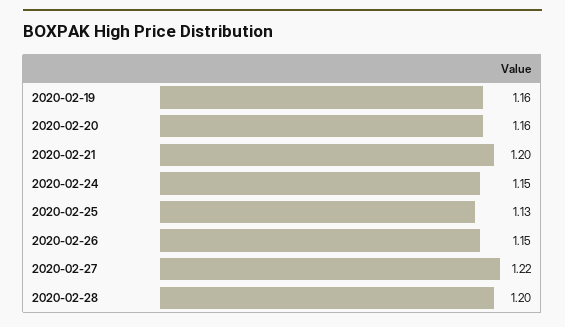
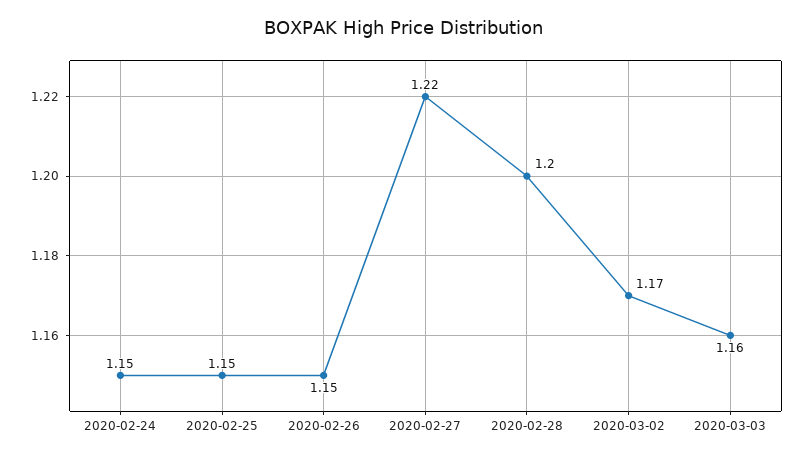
2020-02-19: 1.16 -> none
2020-02-20: 1.16 -> none
2020-02-21: 1.2 -> none
2020-02-25: 1.13 -> 1.15
2020-03-02: none -> 1.17
2020-03-03: none -> 1.16

